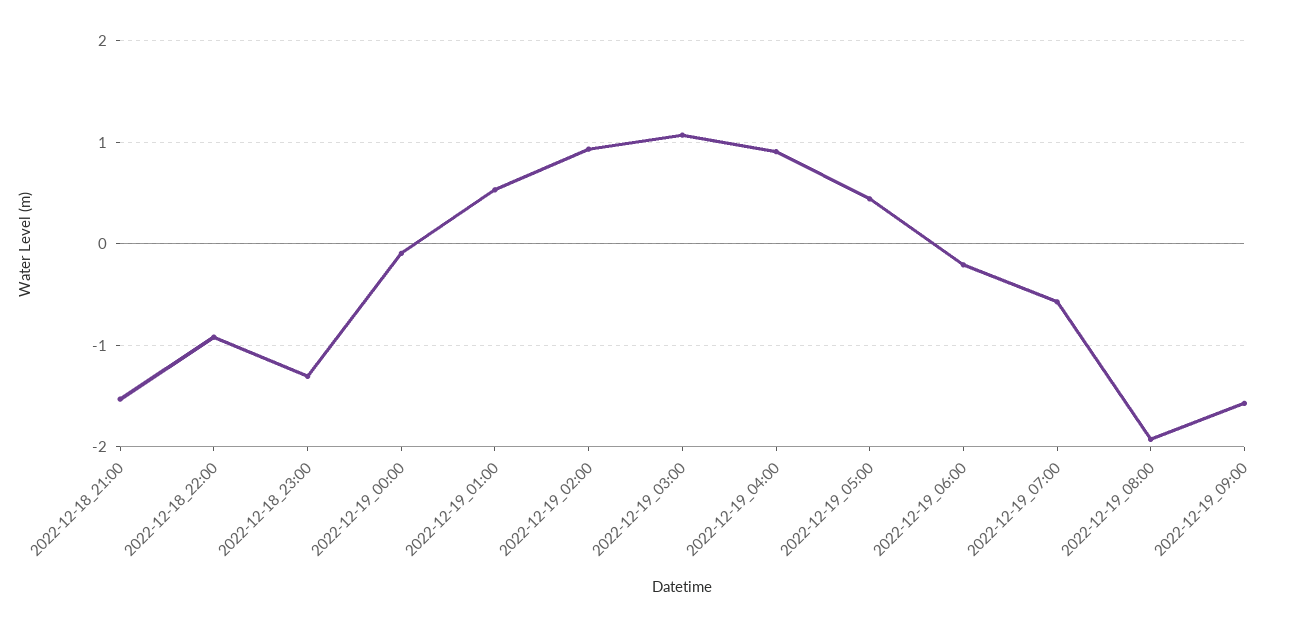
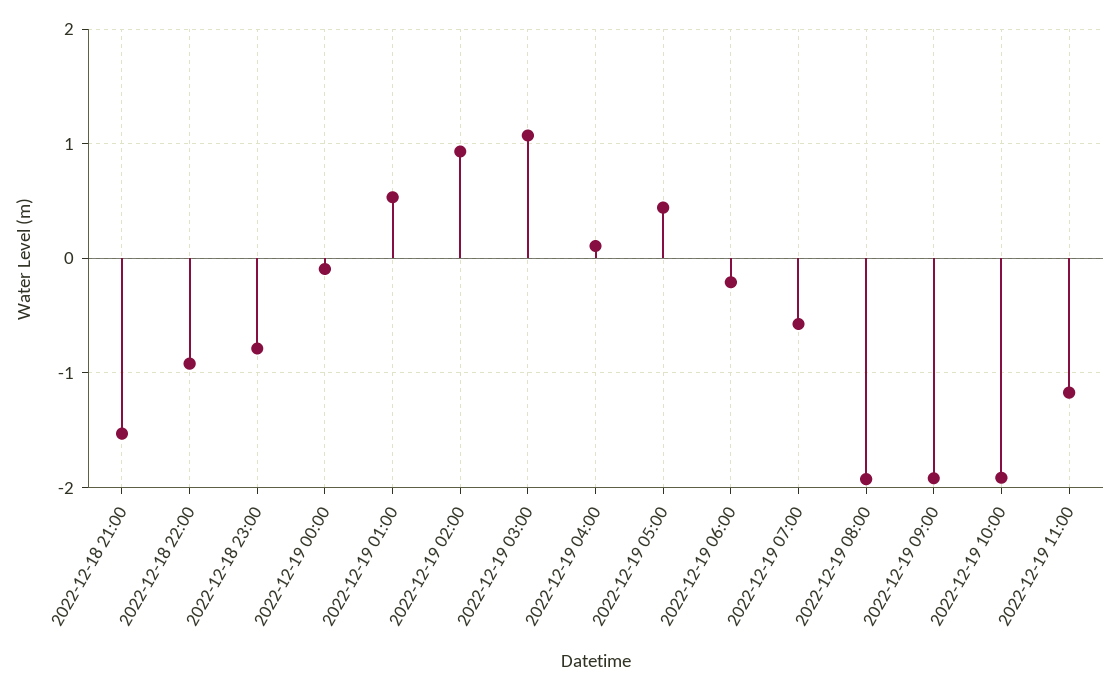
2022-12-18_23:00: -1.3 -> -0.8
2022-12-19_04:00: 0.9 -> 0.1
2022-12-19_09:00: -1.6 -> -1.9
2022-12-19 10:00: none -> -1.9
2022-12-19 11:00: none -> -1.2

